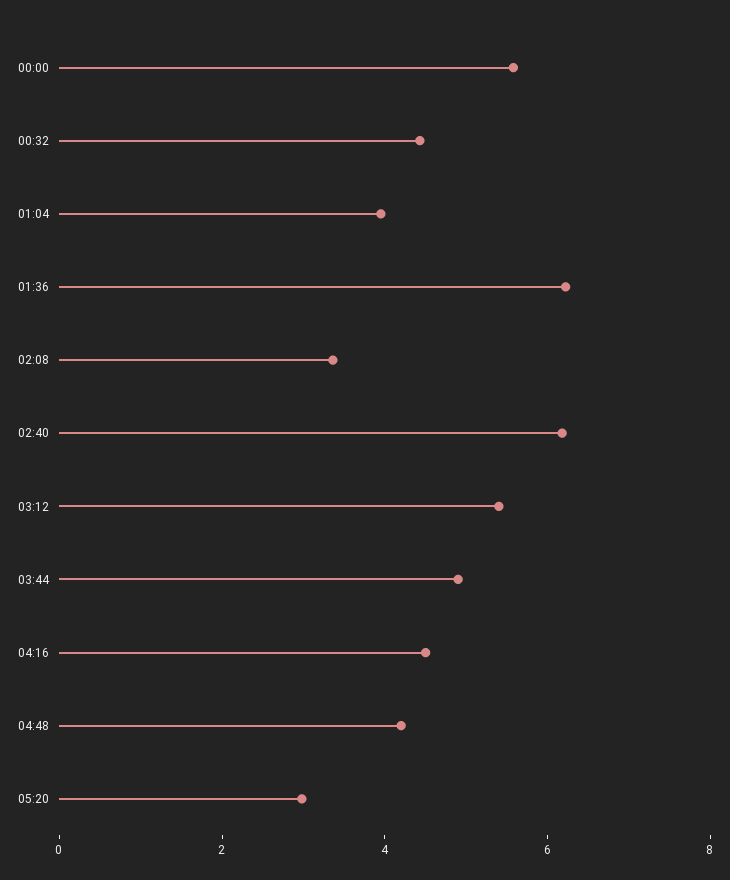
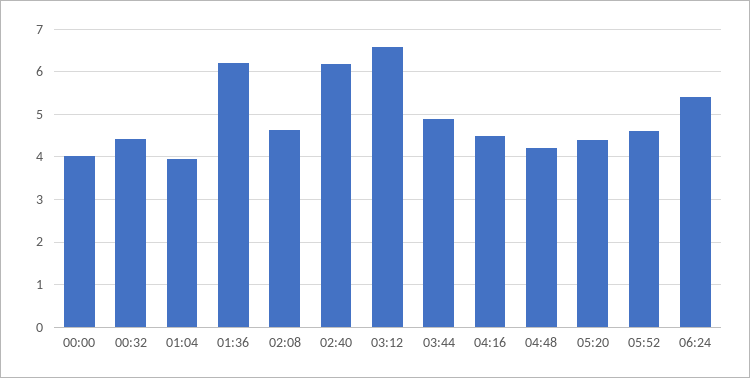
00:00: 5.5 -> 4
02:08: 3.5 -> 4.6
03:12: 5.5 -> 6.6
05:20: 3 -> 4.4
05:52: none -> 4.6
06:24: none -> 5.4

